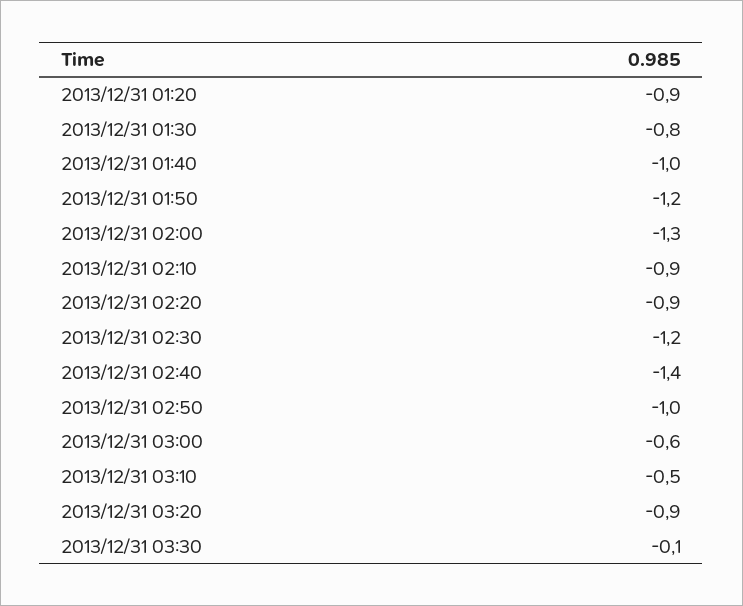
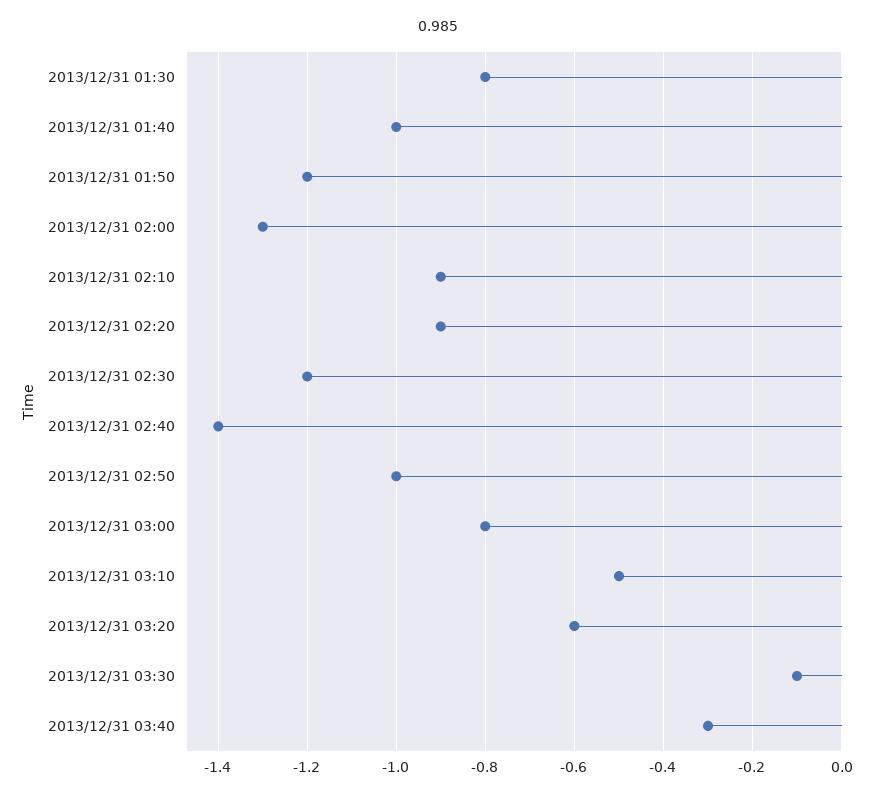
2013/12/31 01:20: -0.9 -> none
2013/12/31 03:00: -0.6 -> -0.8
2013/12/31 03:20: -0.9 -> -0.6
2013/12/31 03:40: none -> -0.3

